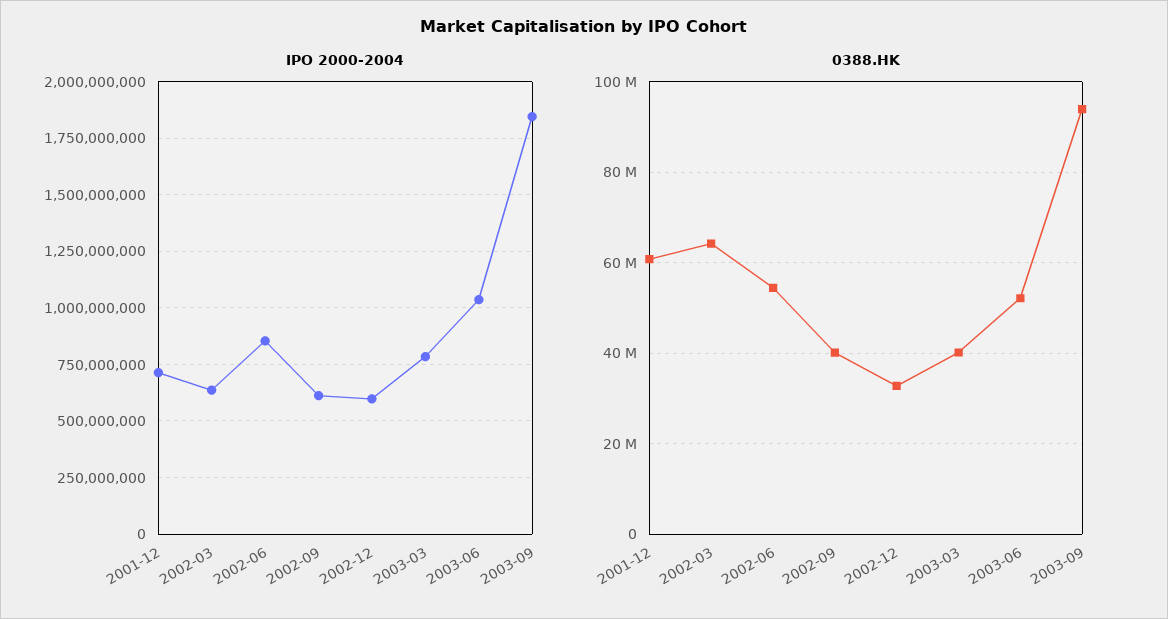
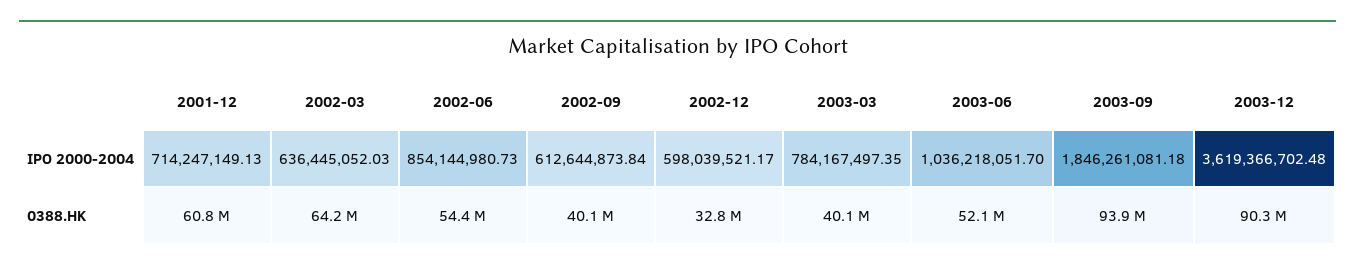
IPO 2000-2004, 2003-12: none -> 3619366702.48
0388.HK, 2003-12: none -> 90300000

